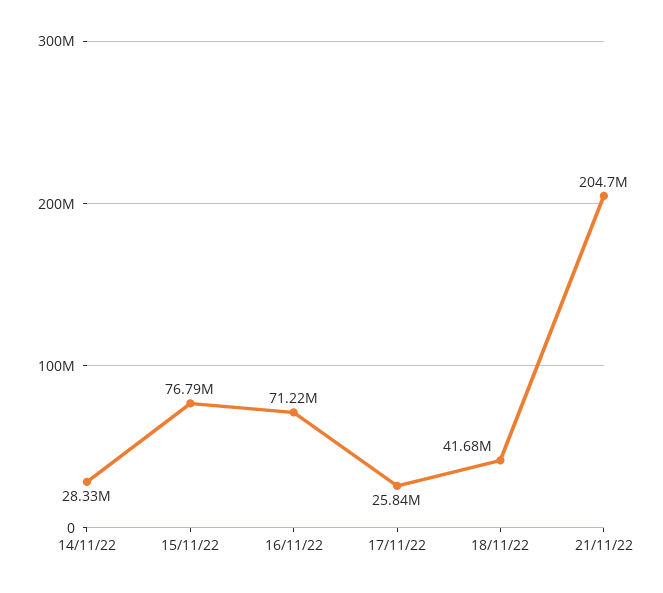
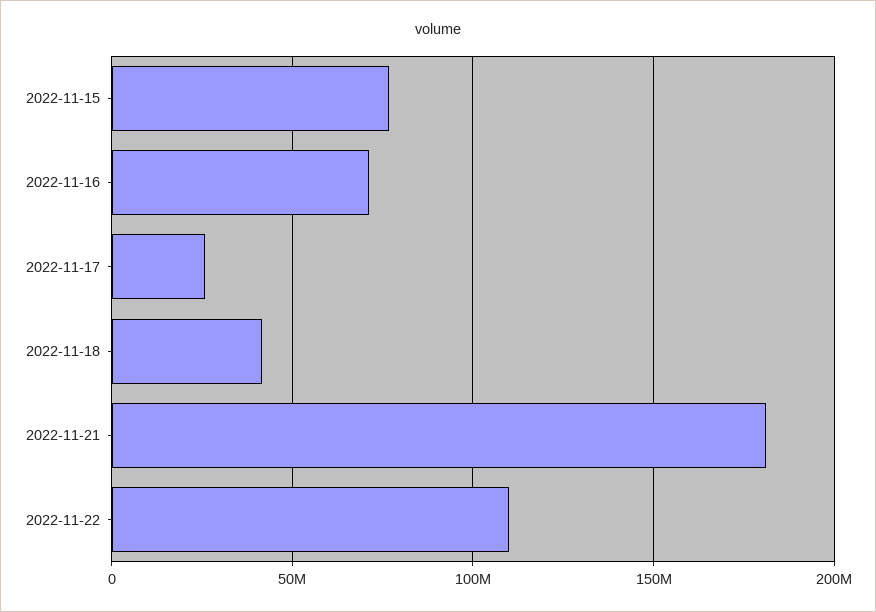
14/11/22: 28330000 -> none
21/11/22: 204700000 -> 180000000
2022-11-22: none -> 110000000

